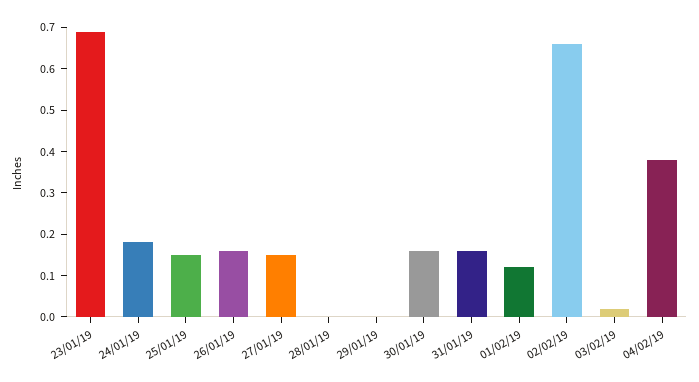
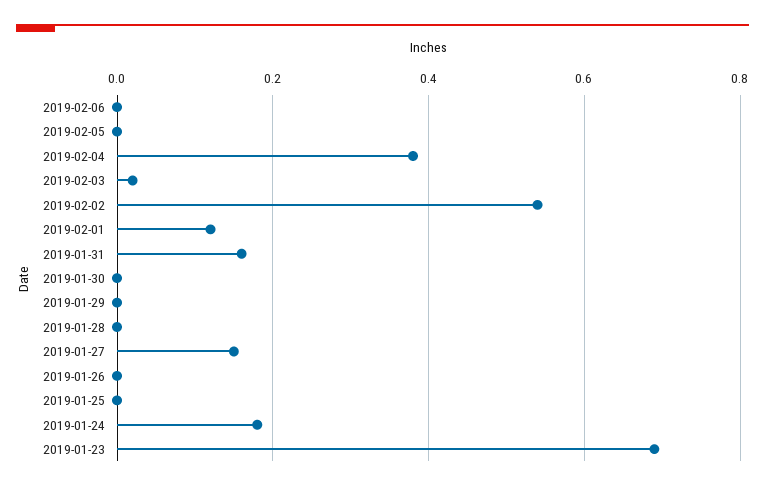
25/01/19: 0.15 -> 0
26/01/19: 0.15 -> 0
30/01/19: 0.15 -> 0
02/02/19: 0.65 -> 0.55
2019-02-06: none -> 0
2019-02-05: none -> 0

